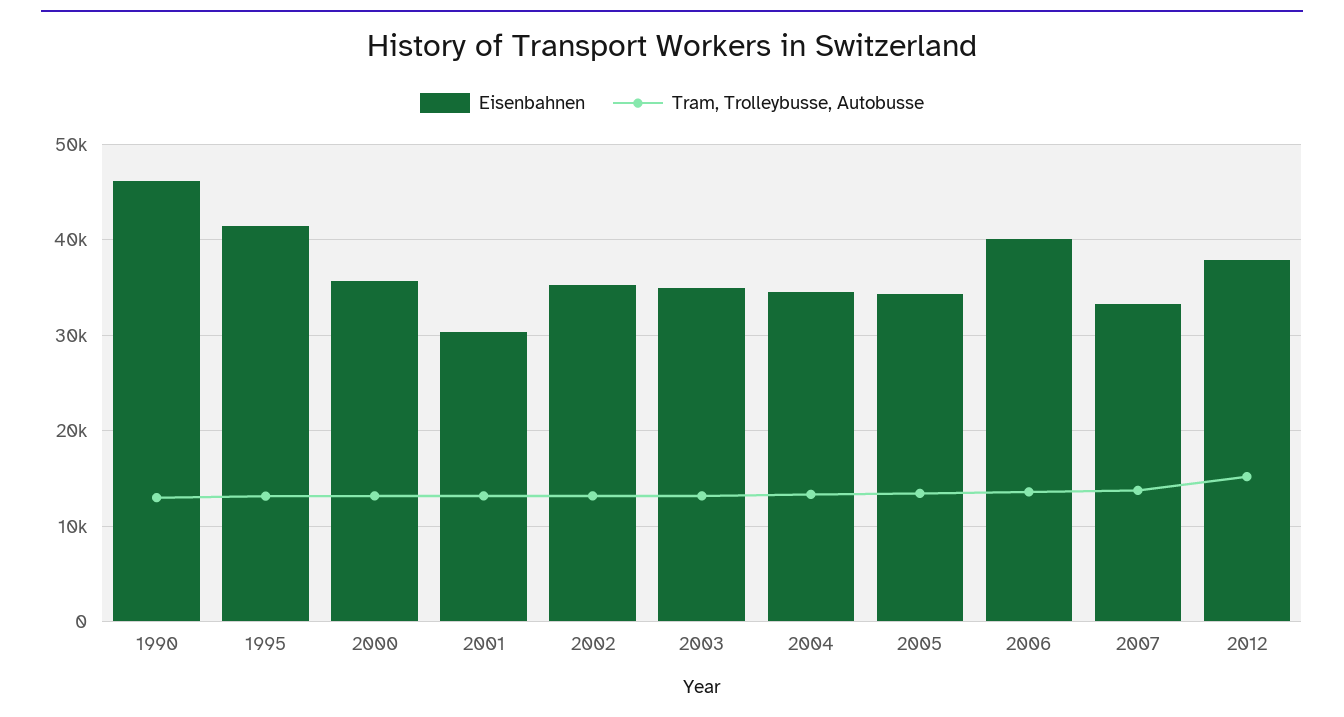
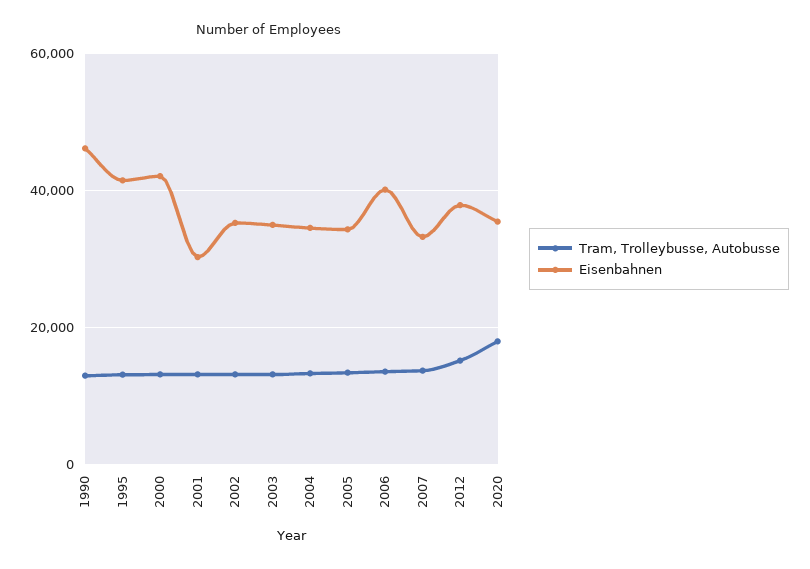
Eisenbahnen, 2000: 36000 -> 42000
Tram, Trolleybusse, Autobusse, 2020: none -> 18000
Eisenbahnen, 2020: none -> 36000

